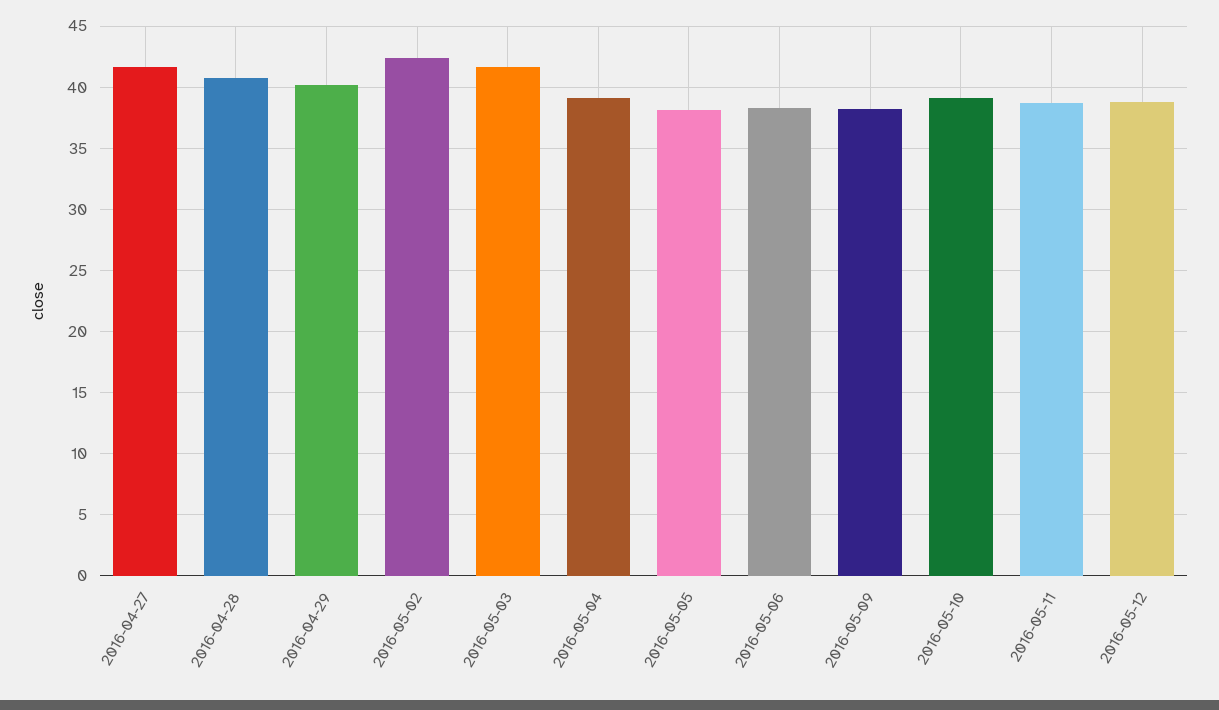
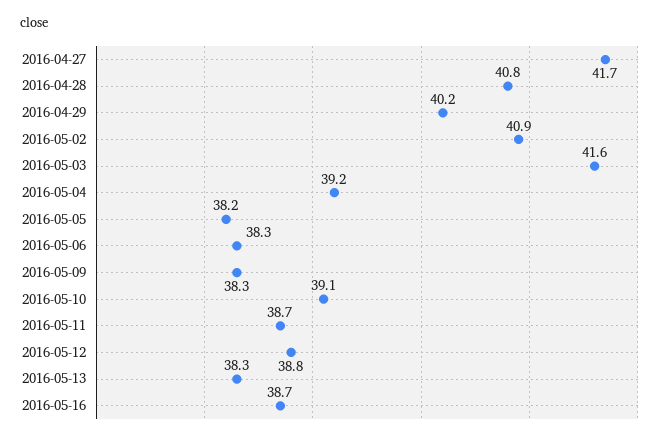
2016-05-02: 42.5 -> 40.9
2016-05-13: none -> 38.3
2016-05-16: none -> 38.7

